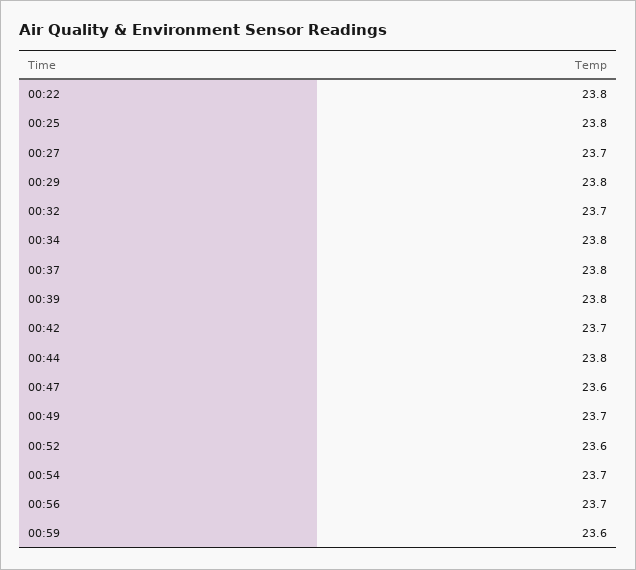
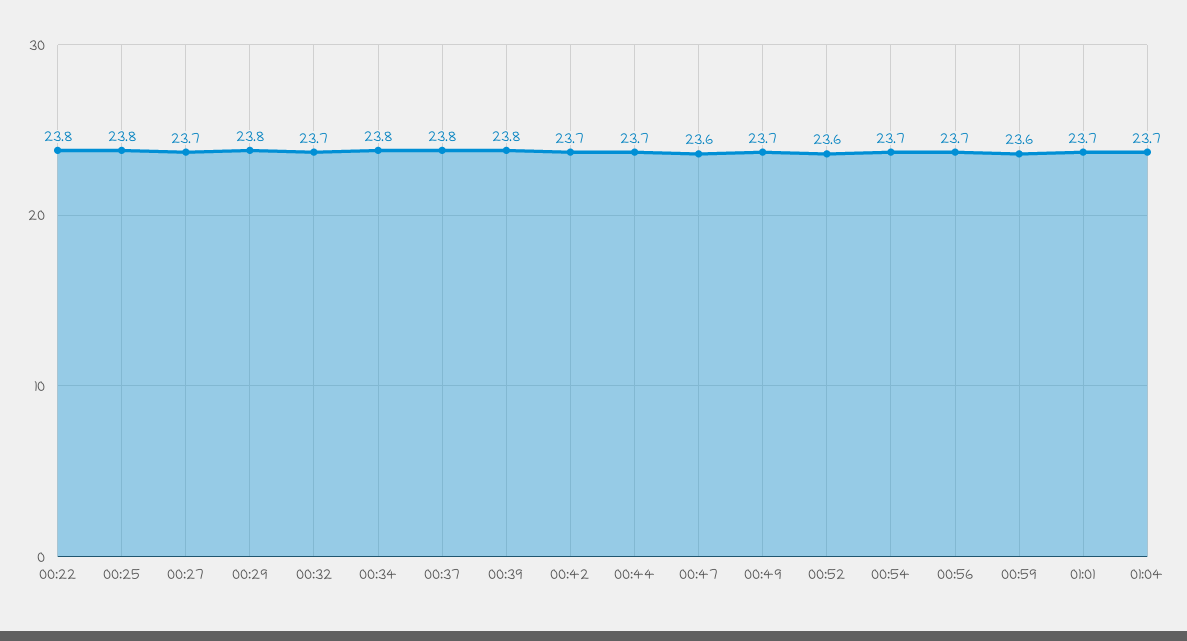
00:44: 23.8 -> 23.7
01:01: none -> 23.7
01:04: none -> 23.7

